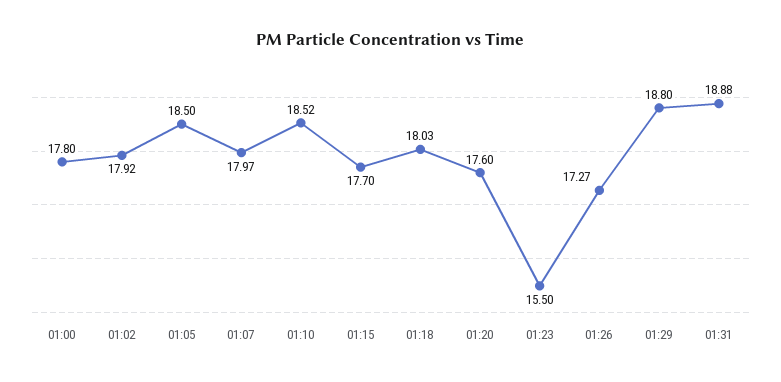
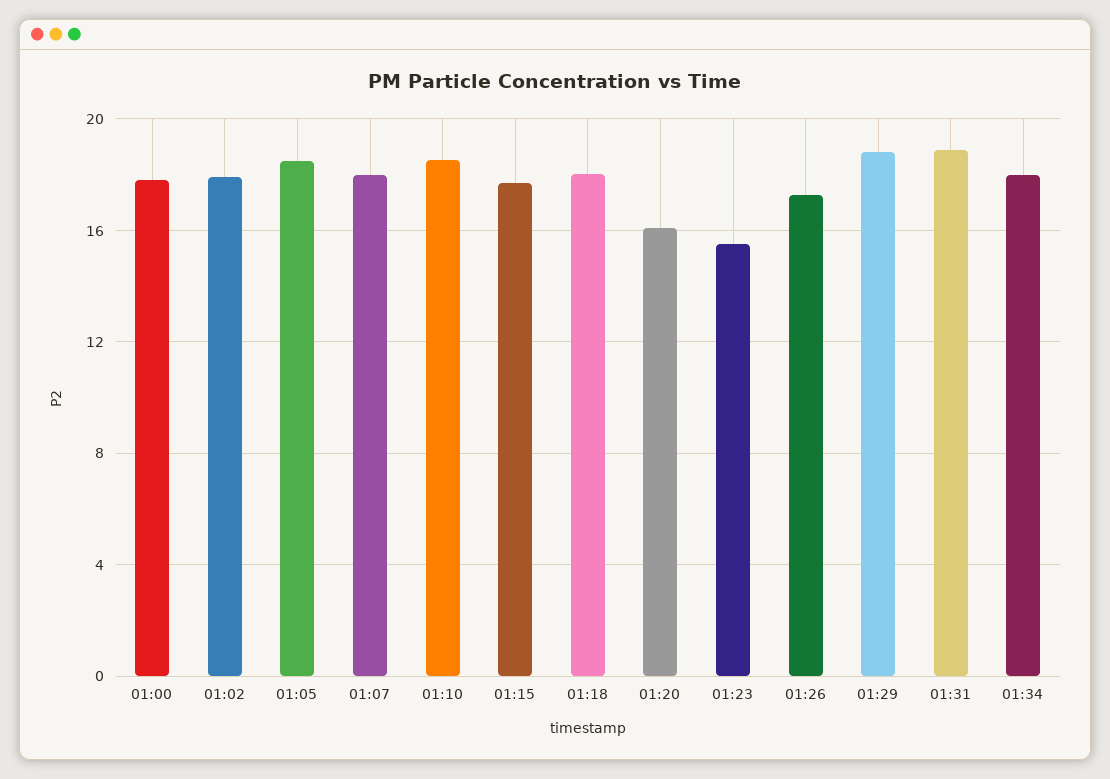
01:20: 17.6 -> 16
01:34: none -> 18

